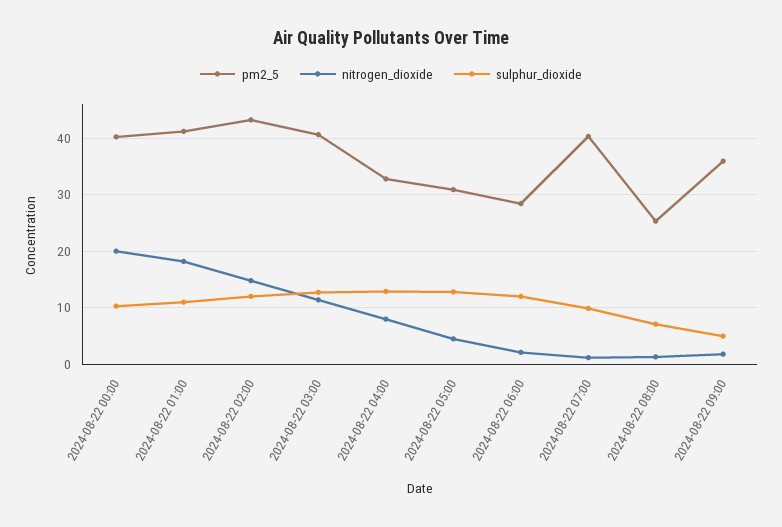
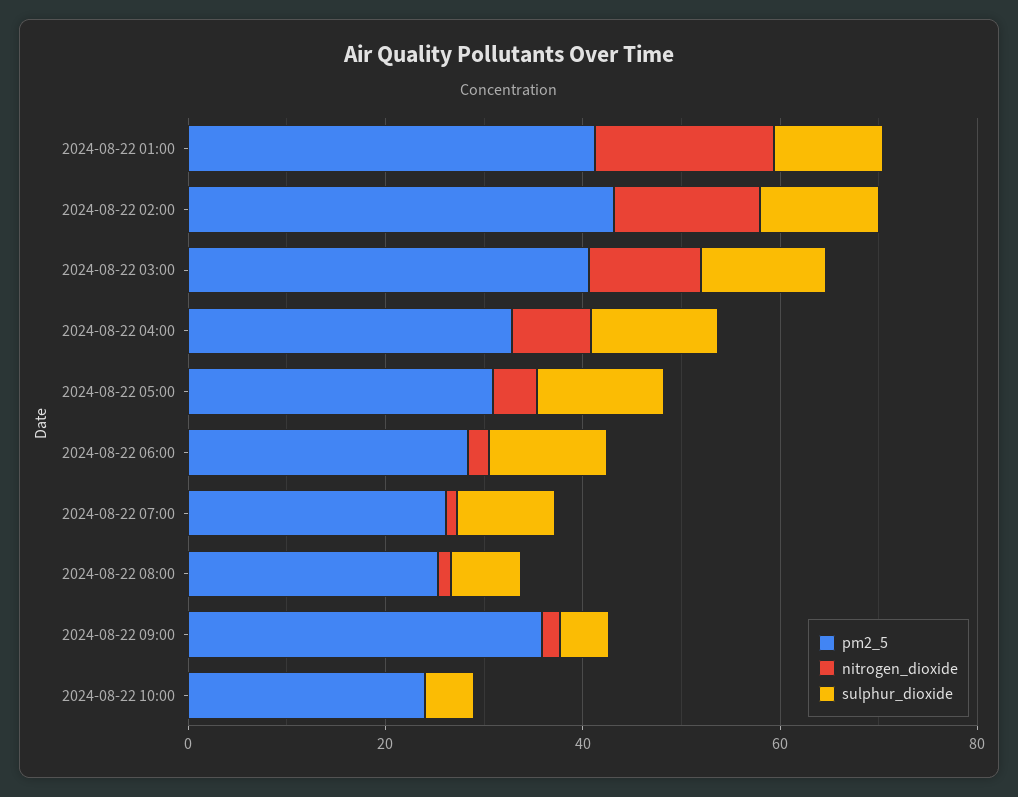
pm2_5, 2024-08-22 00:00: 40 -> none
nitrogen_dioxide, 2024-08-22 00:00: 20 -> none
sulphur_dioxide, 2024-08-22 00:00: 10 -> none
pm2_5, 2024-08-22 07:00: 40 -> 25
pm2_5, 2024-08-22 10:00: none -> 25
nitrogen_dioxide, 2024-08-22 10:00: none -> 0
sulphur_dioxide, 2024-08-22 10:00: none -> 5

